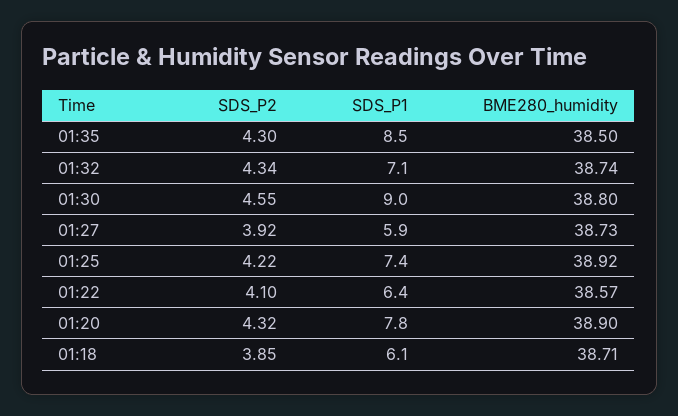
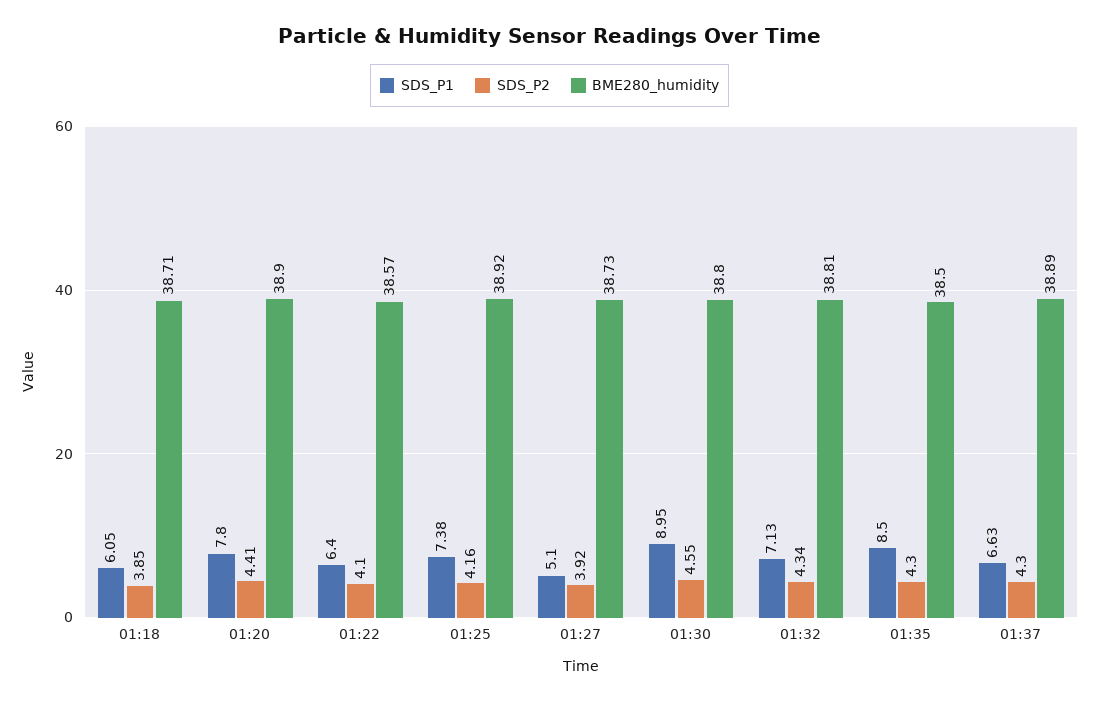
BME280_humidity, 01:32: 38.74 -> 38.81
SDS_P1, 01:27: 5.9 -> 5.1
SDS_P2, 01:25: 4.22 -> 4.16
SDS_P2, 01:20: 4.32 -> 4.41
SDS_P1, 01:37: none -> 6.63
SDS_P2, 01:37: none -> 4.3
BME280_humidity, 01:37: none -> 38.89

